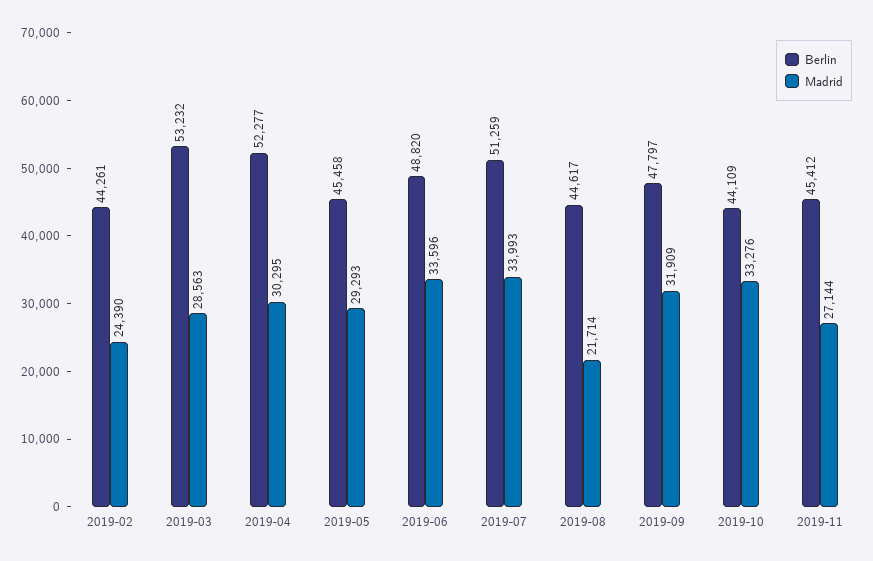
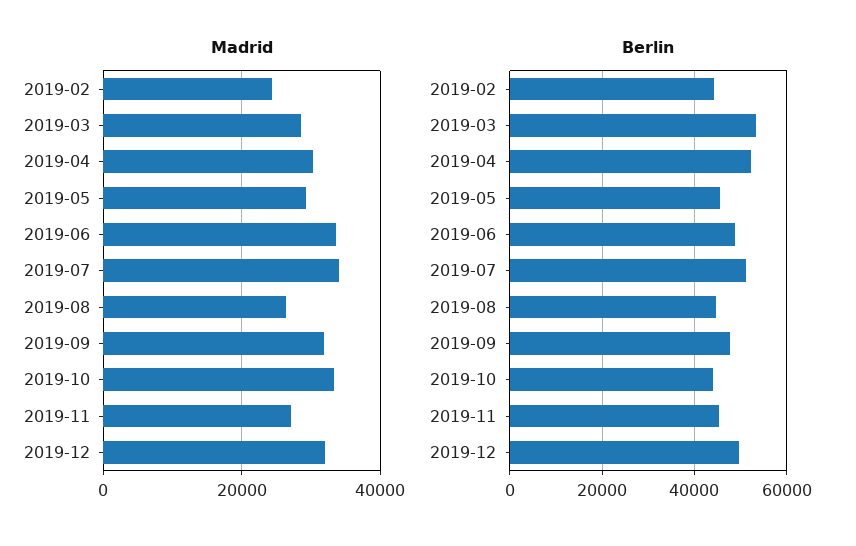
Madrid, 2019-08: 21714 -> 26000
Madrid, 2019-12: none -> 32000
Berlin, 2019-12: none -> 50000

